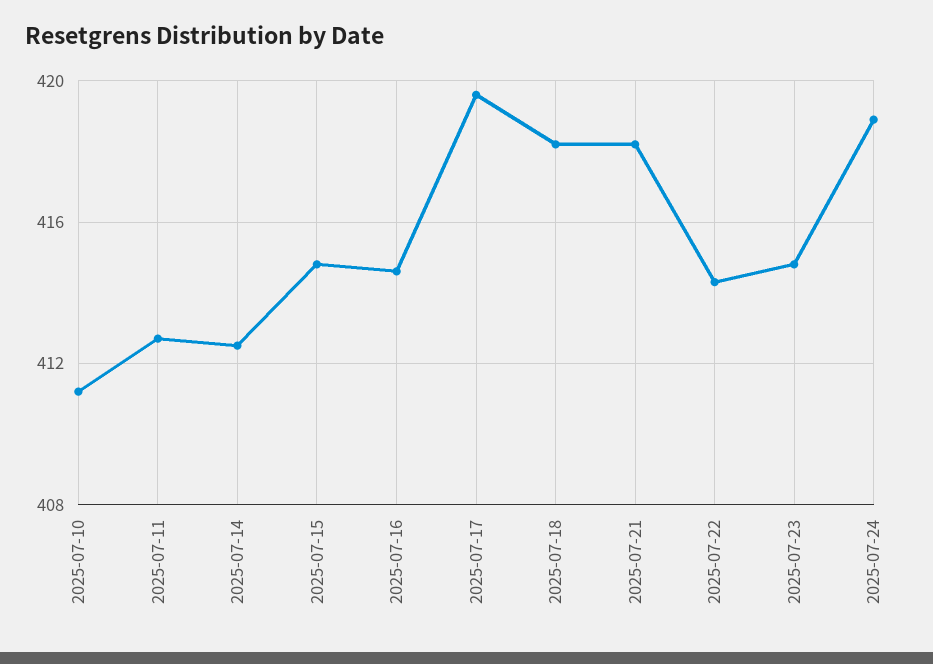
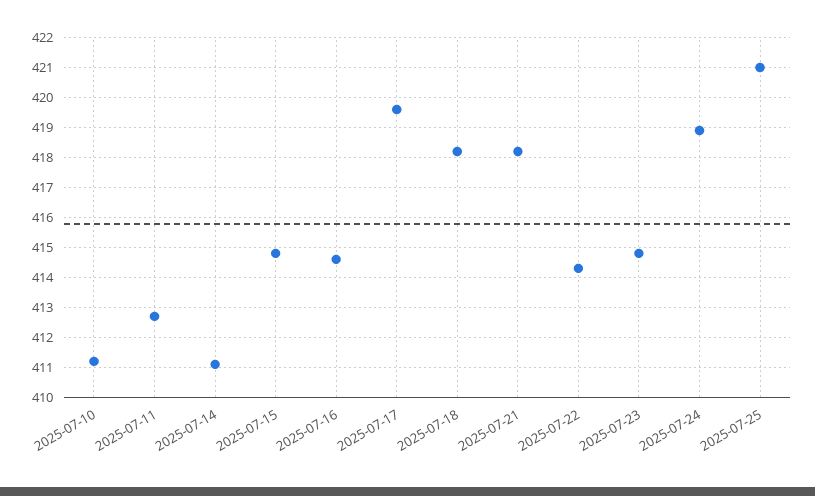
2025-07-14: 412.5 -> 411
2025-07-25: none -> 421

